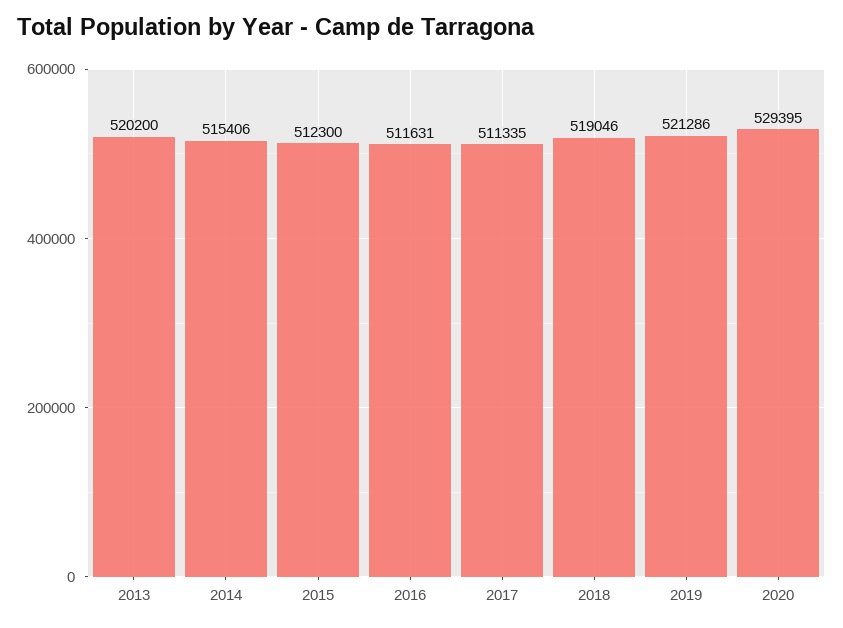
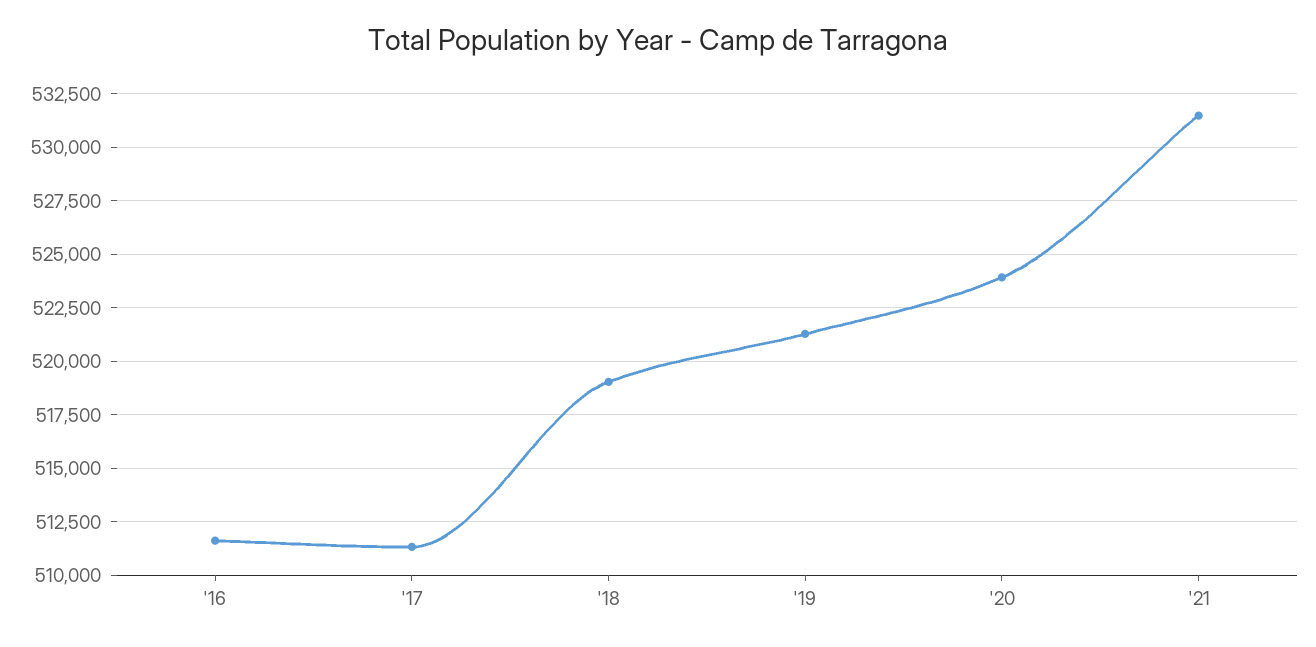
2013: 520200 -> none
2014: 515406 -> none
2015: 512300 -> none
2020: 529395 -> 524000
'21: none -> 531500

